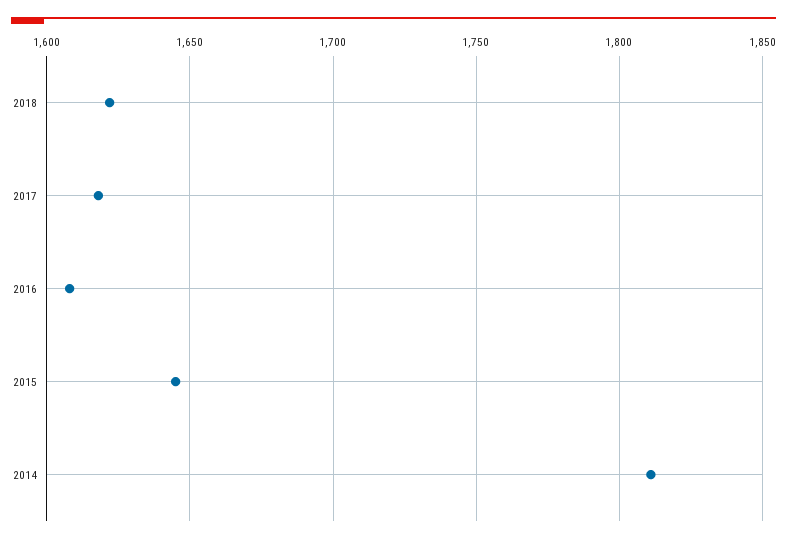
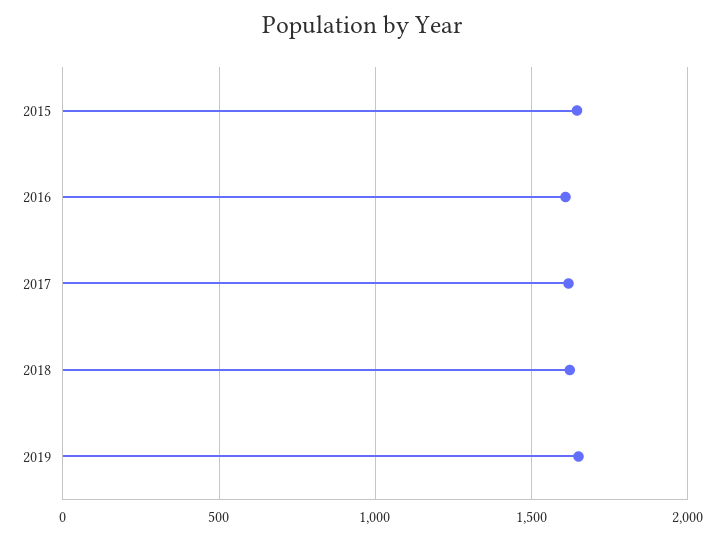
2014: 1810 -> none
2019: none -> 1650

